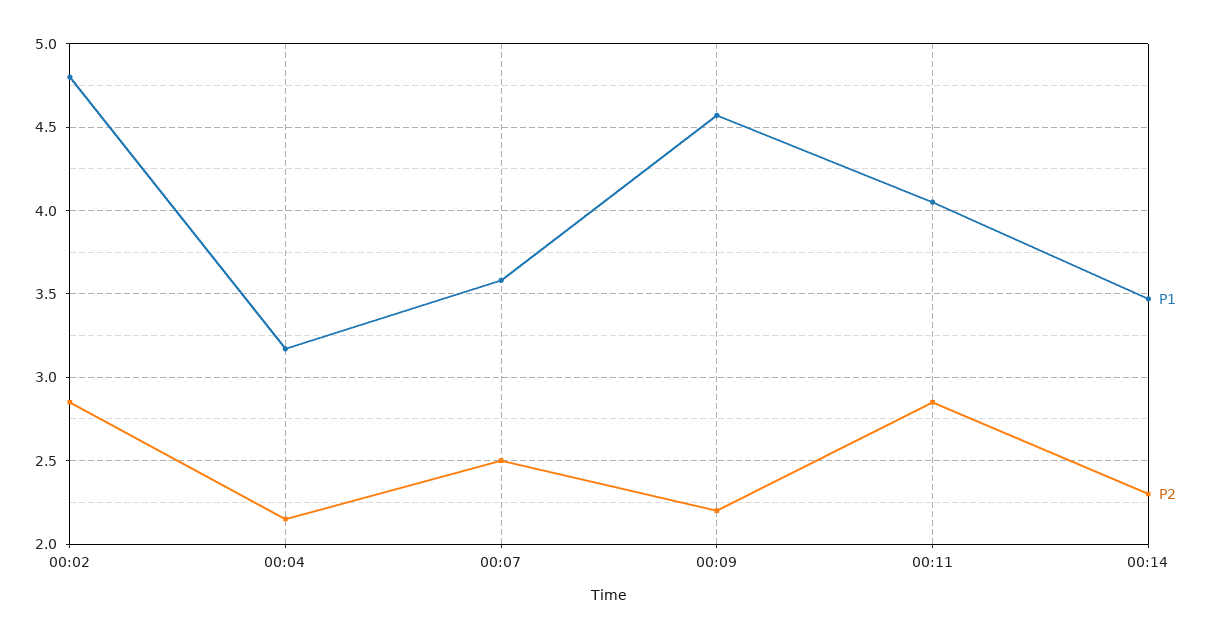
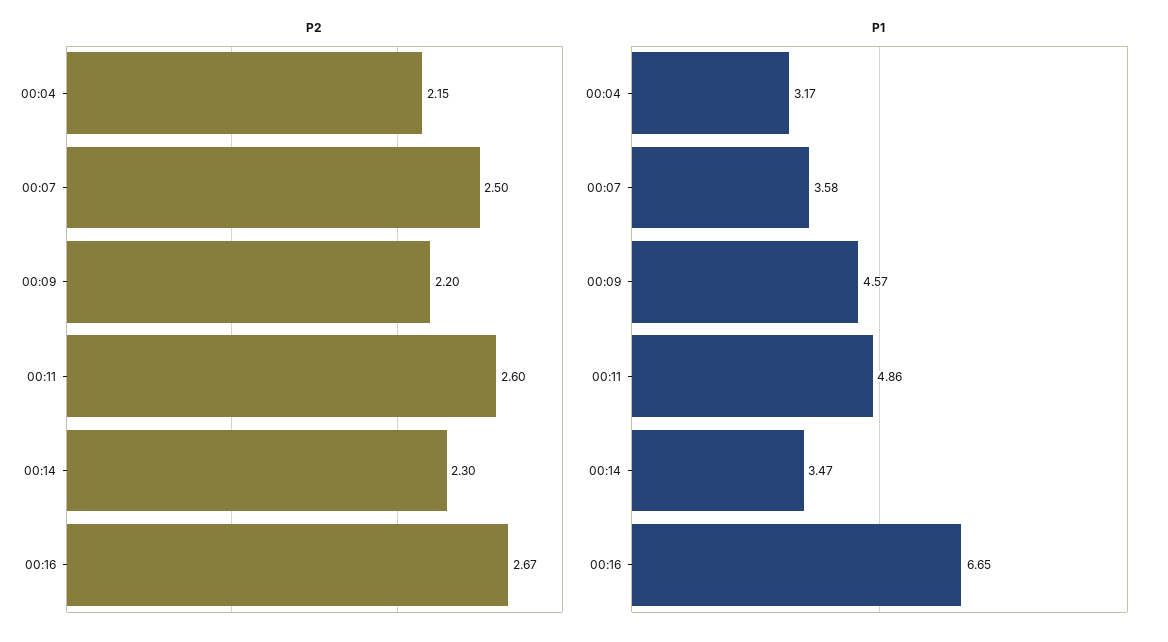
P1, 00:02: 4.8 -> none
P2, 00:02: 2.85 -> none
P1, 00:11: 4.05 -> 4.86
P2, 00:11: 2.85 -> 2.6
P2, 00:16: none -> 2.67
P1, 00:16: none -> 6.65

